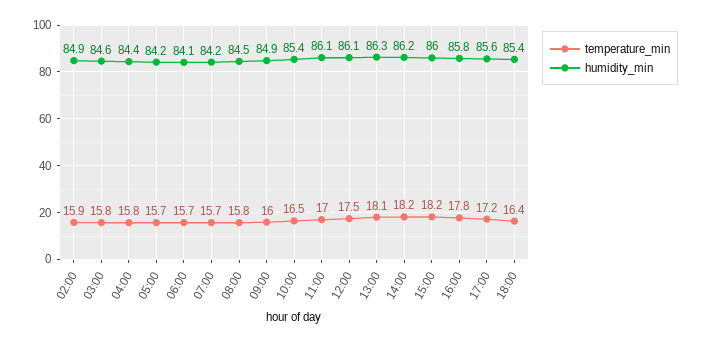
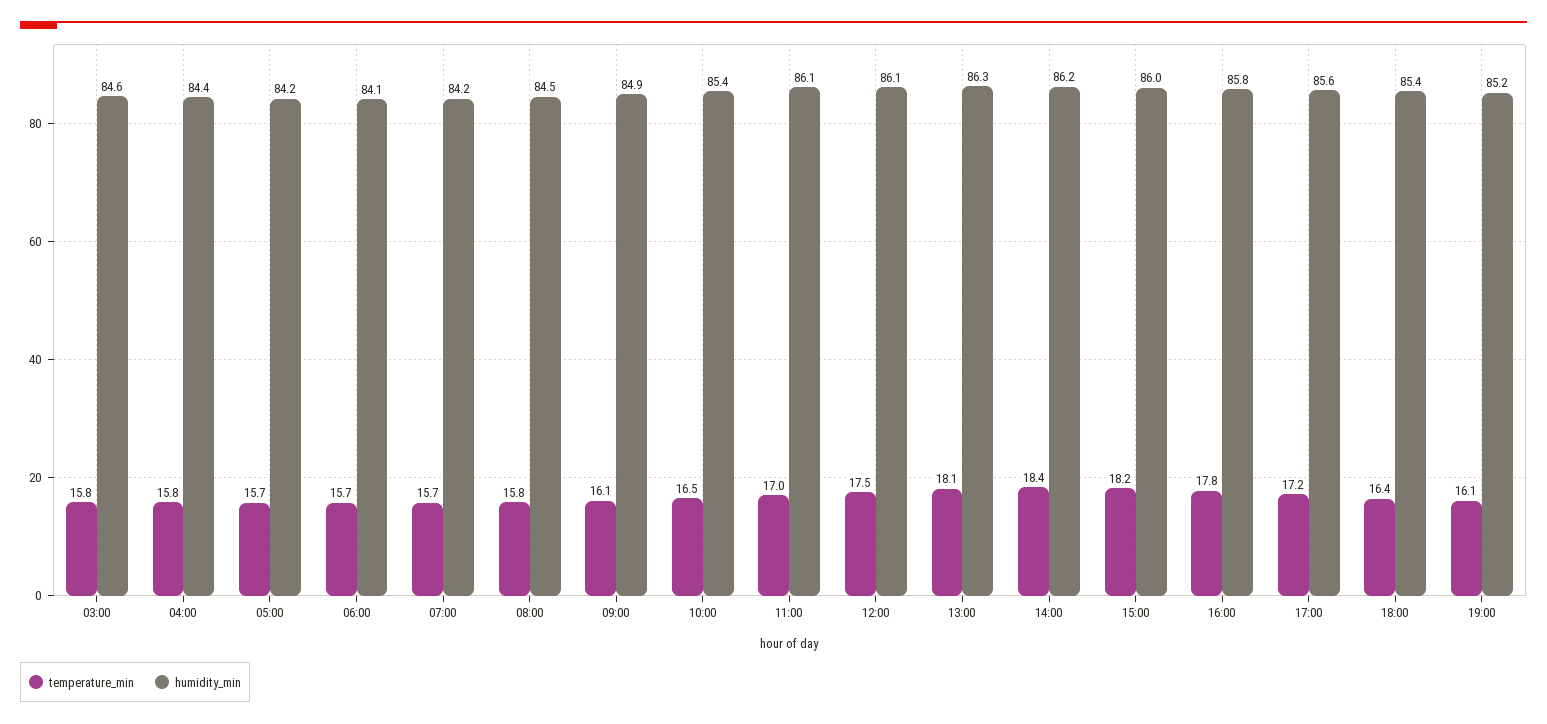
temperature_min, 02:00: 15.9 -> none
humidity_min, 02:00: 84.9 -> none
temperature_min, 09:00: 16 -> 16.1
temperature_min, 14:00: 18.2 -> 18.4
temperature_min, 19:00: none -> 16.1
humidity_min, 19:00: none -> 85.2

